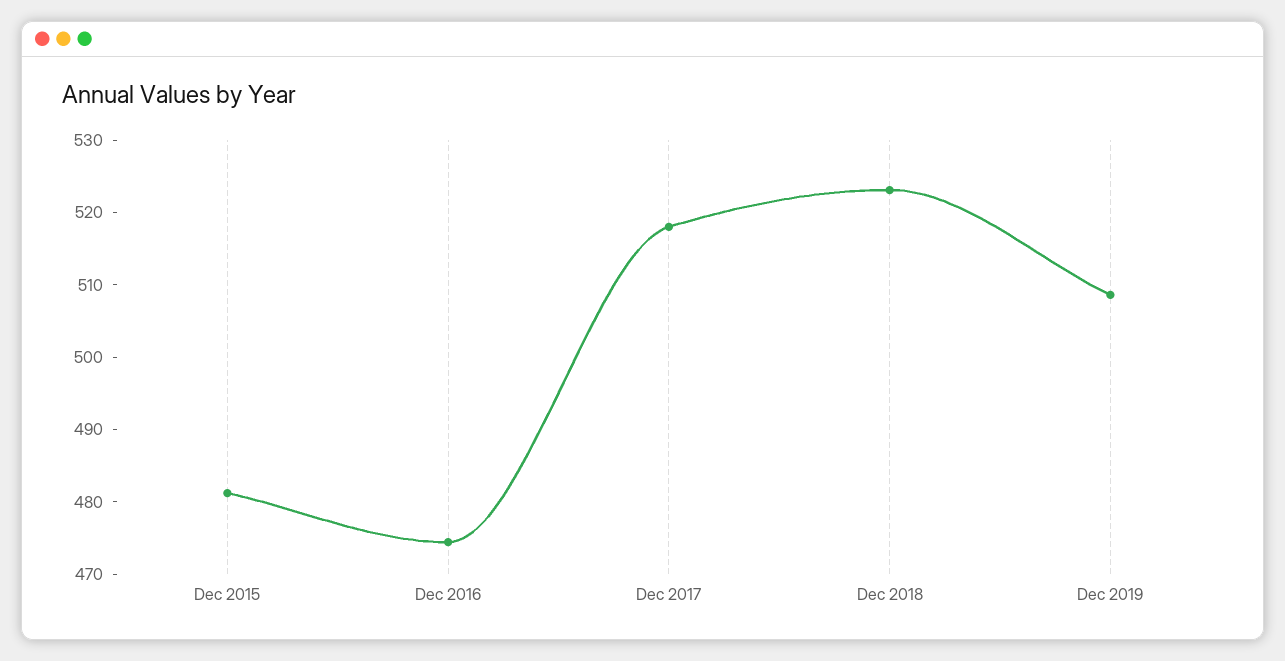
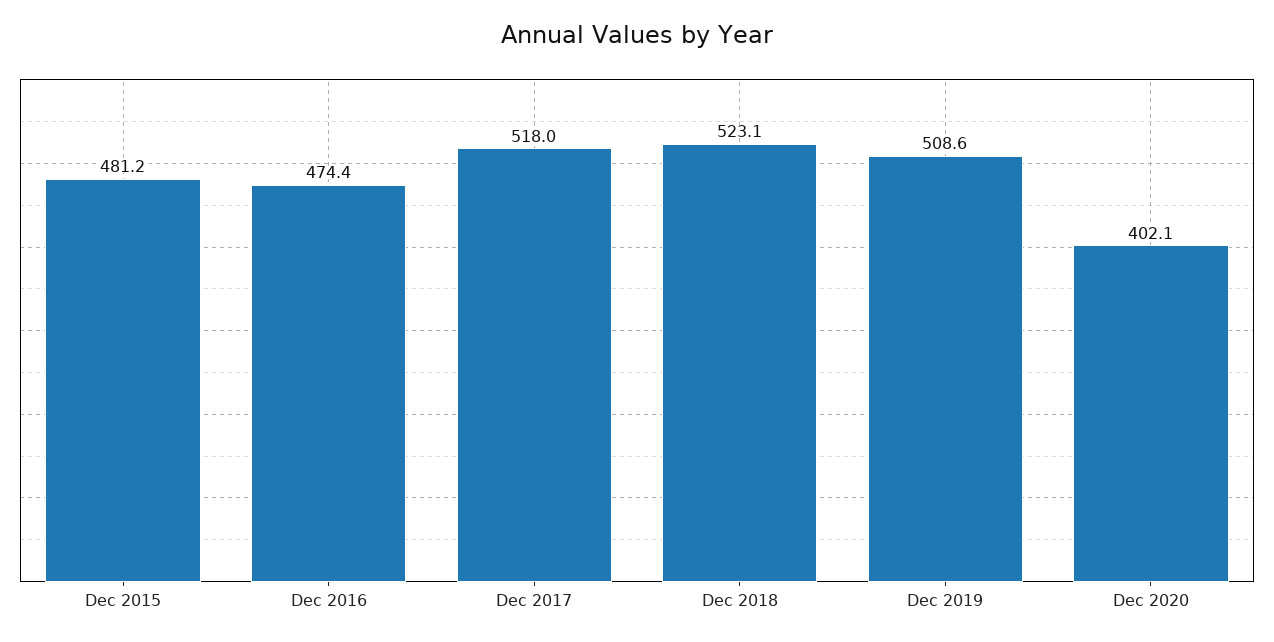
Dec 2020: none -> 402.1

